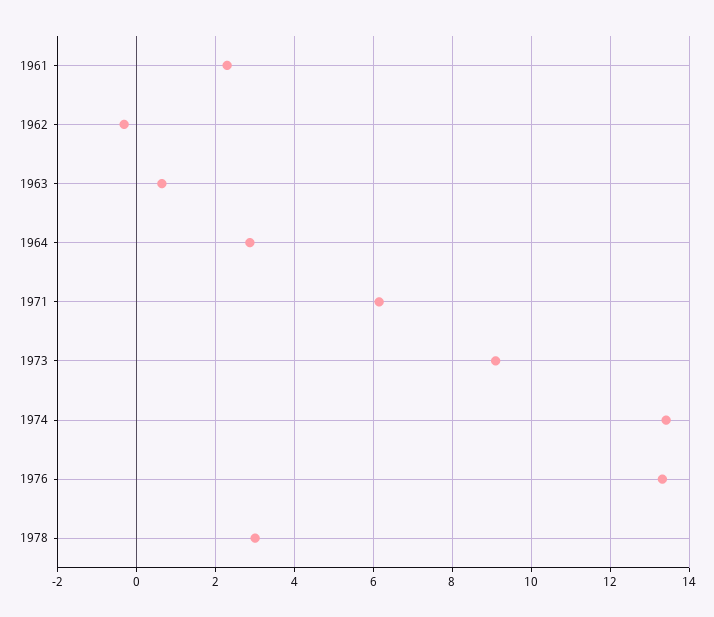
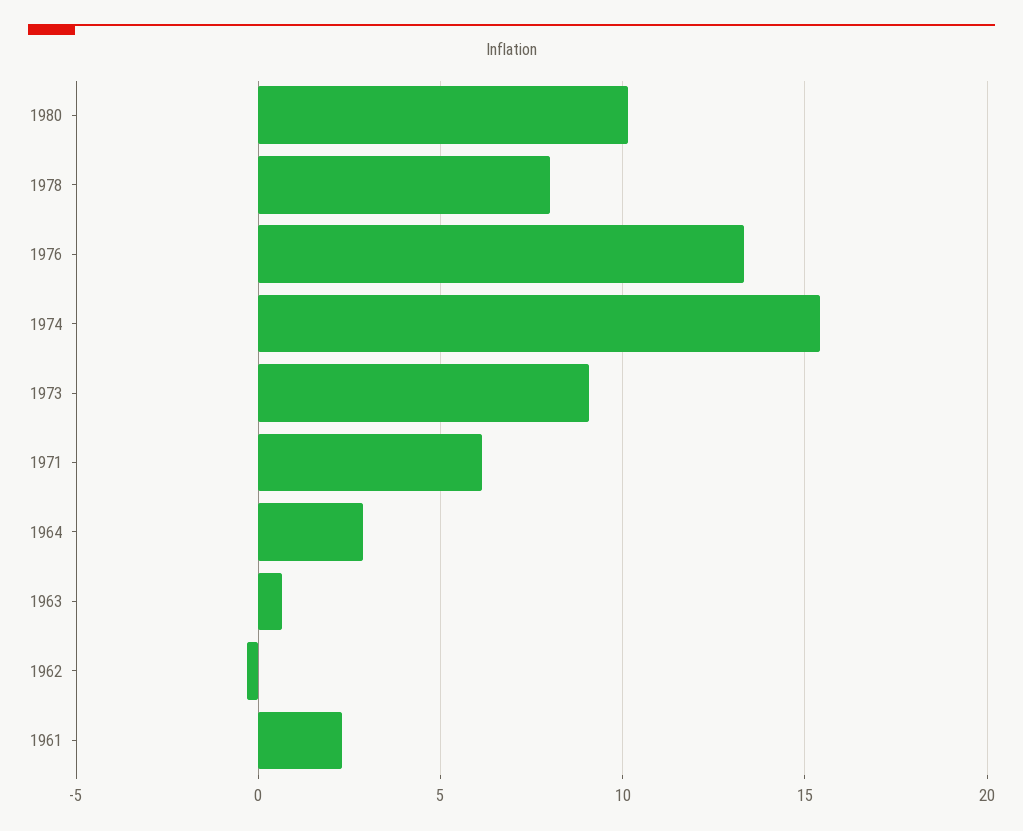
1974: 13.4 -> 15.5
1978: 3 -> 8
1980: none -> 10

